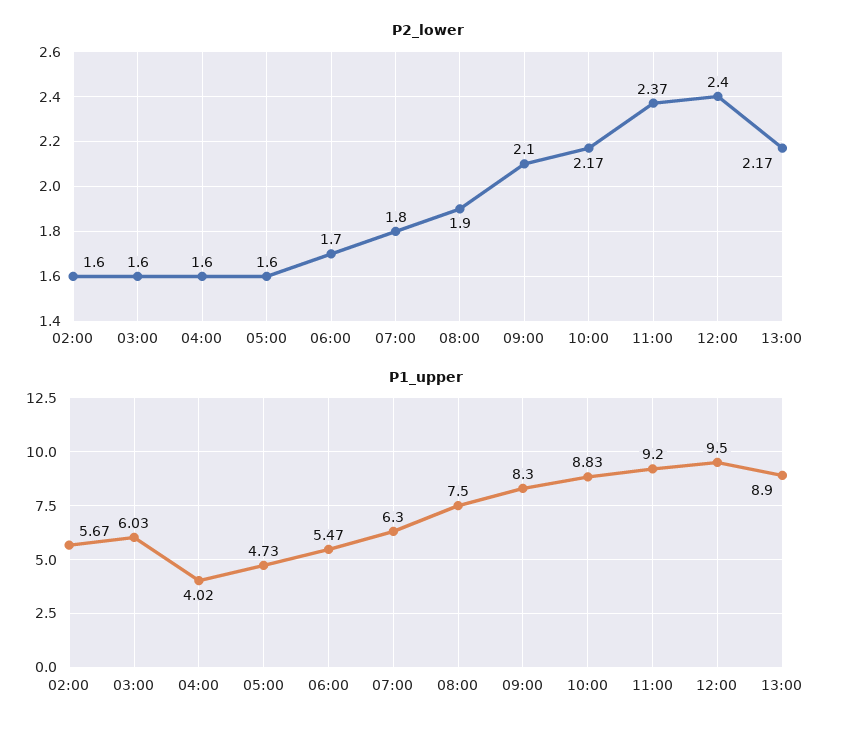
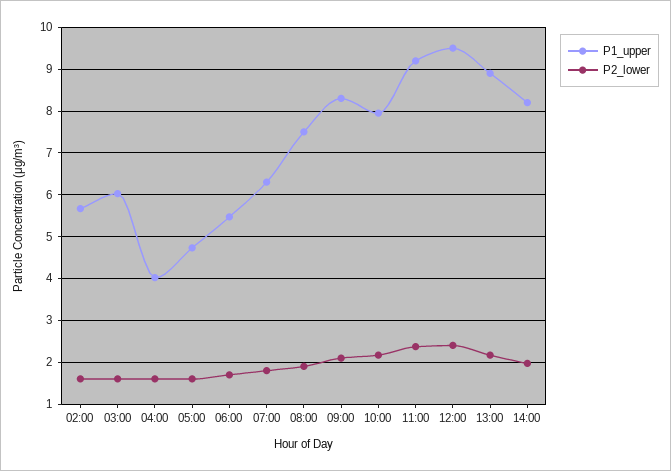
P1_upper, 10:00: 8.83 -> 8
P1_upper, 14:00: none -> 8.2
P2_lower, 14:00: none -> 2

